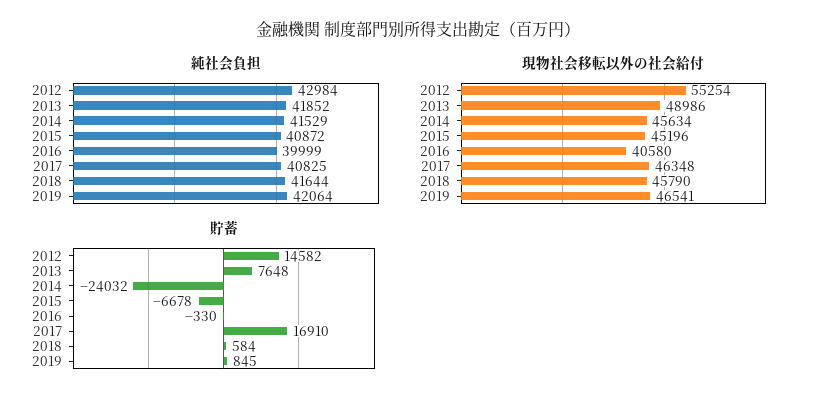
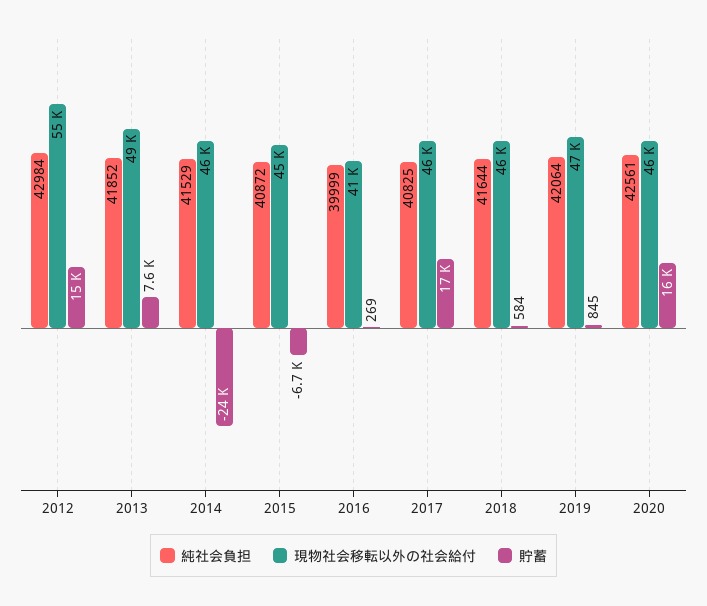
貯蓄, 2016: -330 -> 269
純社会負担, 2020: none -> 42561
現物社会移転以外の社会給付, 2020: none -> 46000
貯蓄, 2020: none -> 16000

